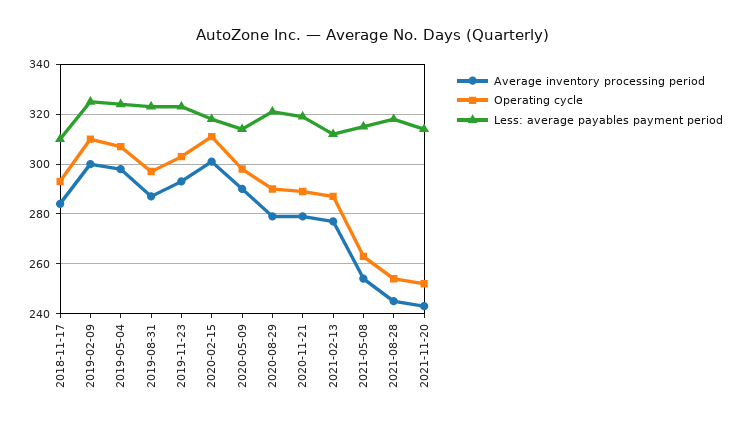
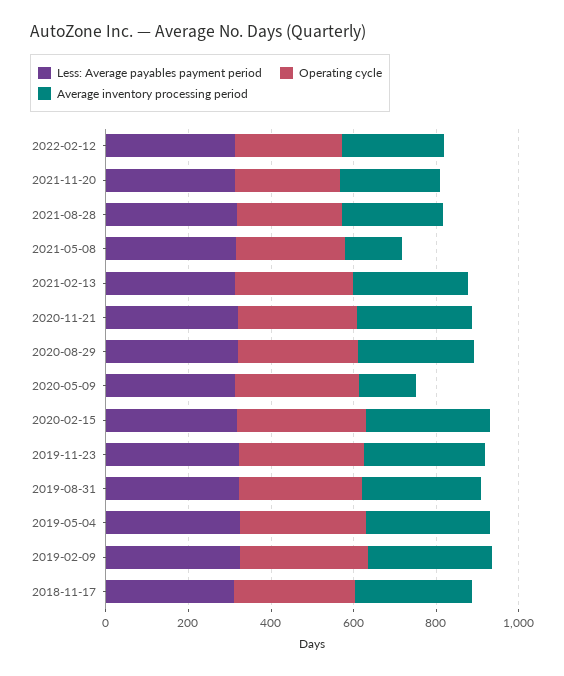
Average inventory processing period, 2020-05-09: 290 -> 150
Average inventory processing period, 2021-05-08: 255 -> 150
Less: average payables payment period, 2022-02-12: none -> 300
Operating cycle, 2022-02-12: none -> 250
Average inventory processing period, 2022-02-12: none -> 250

